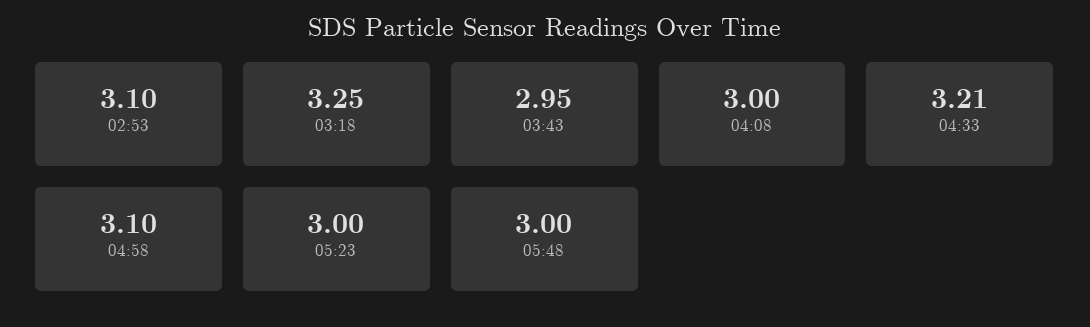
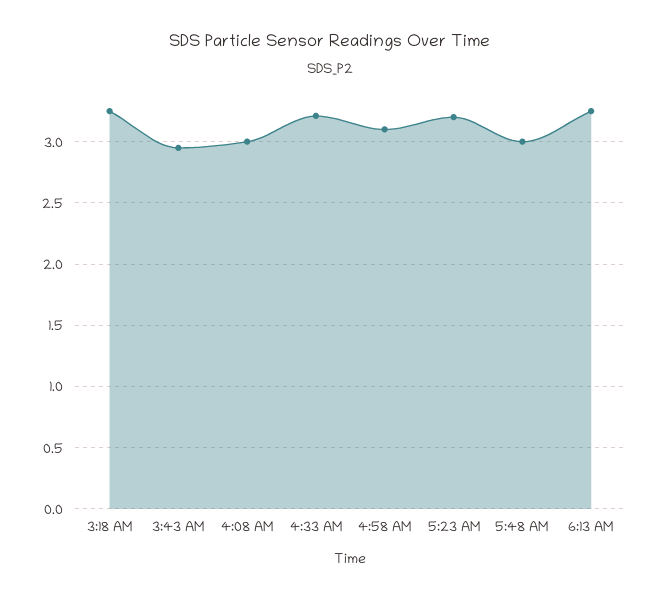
02:53: 3.1 -> none
05:23: 3 -> 3.2
6:13 AM: none -> 3.25

